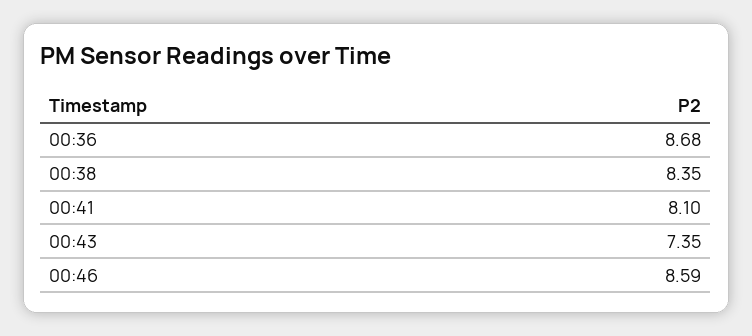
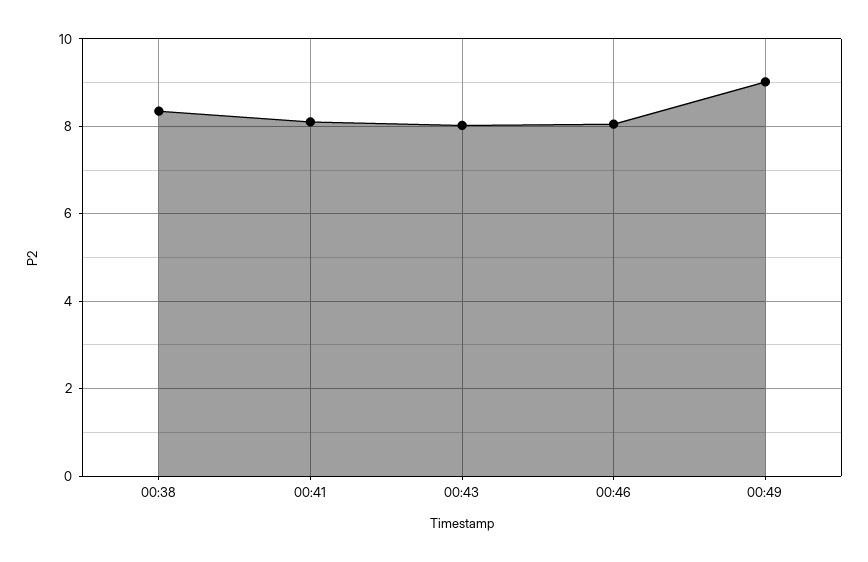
00:36: 8.68 -> none
00:43: 7.35 -> 8
00:46: 8.59 -> 8
00:49: none -> 9

